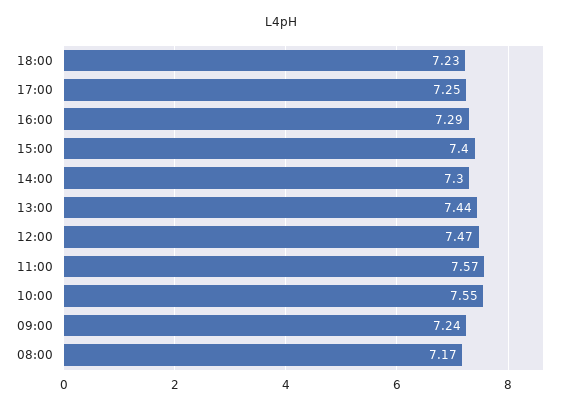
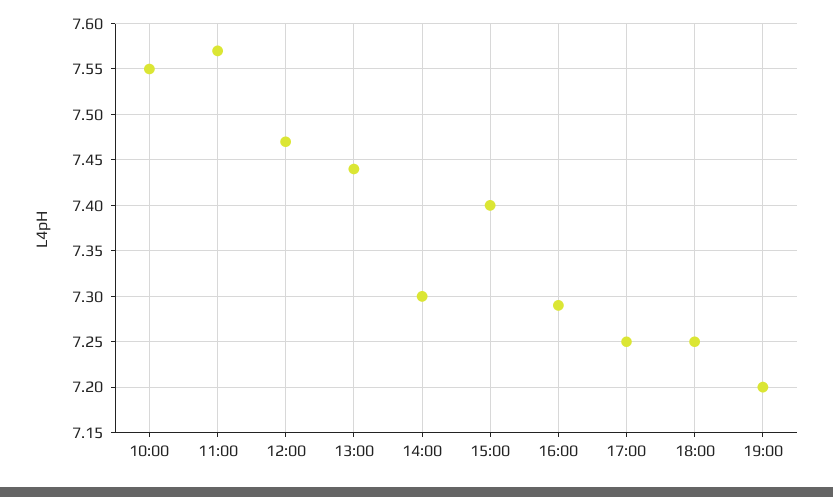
18:00: 7.23 -> 7.25
09:00: 7.24 -> none
08:00: 7.17 -> none
19:00: none -> 7.2

